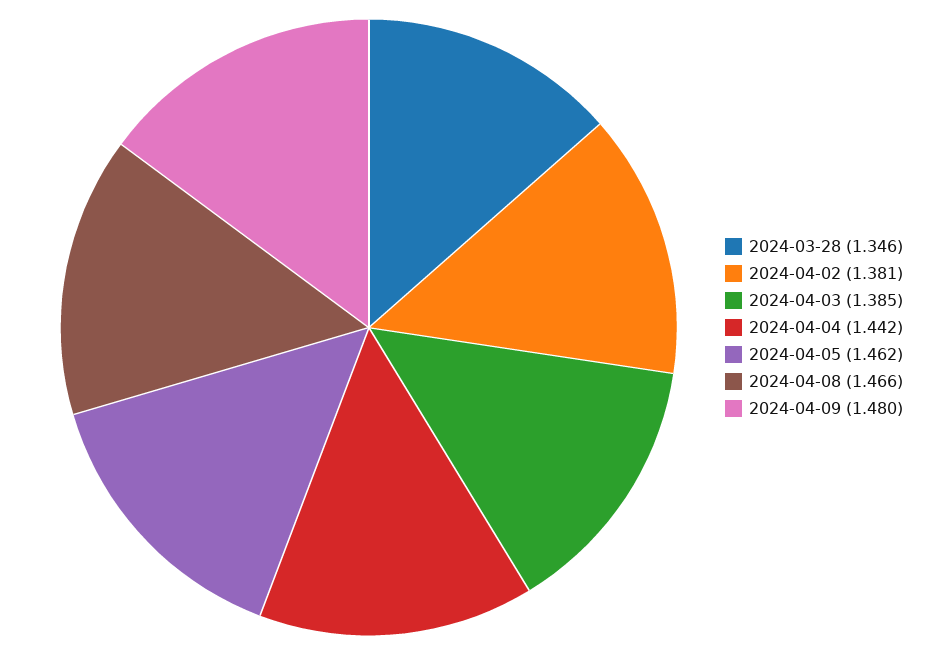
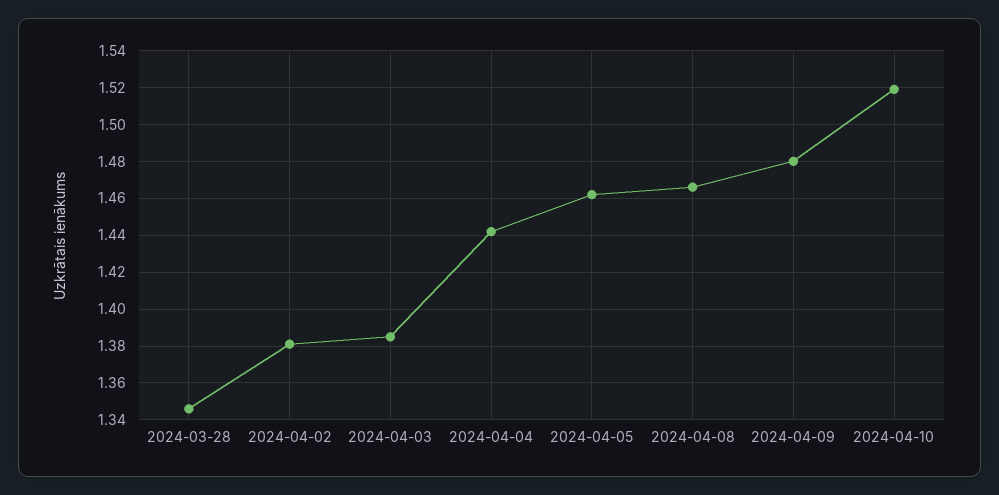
2024-04-10: none -> 1.52

